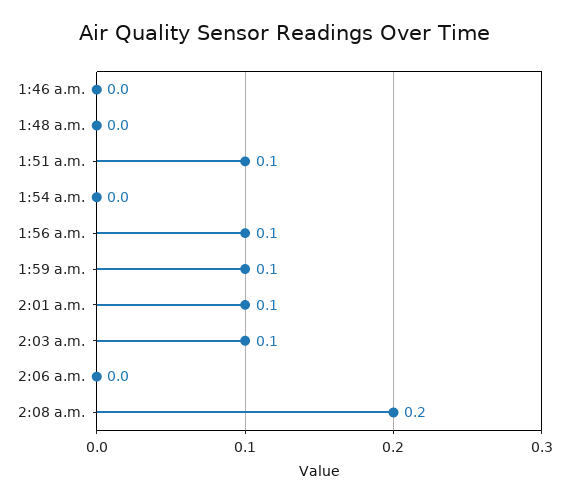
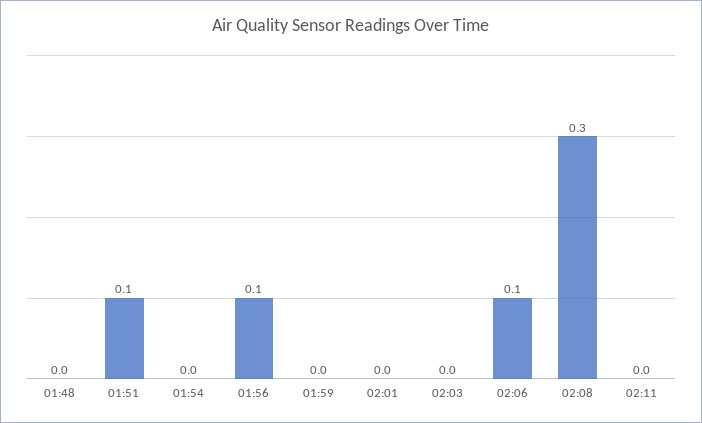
1:46 a.m.: 0 -> none
1:59 a.m.: 0.1 -> 0
2:01 a.m.: 0.1 -> 0
2:03 a.m.: 0.1 -> 0
2:06 a.m.: 0 -> 0.1
2:08 a.m.: 0.2 -> 0.3
02:11: none -> 0

